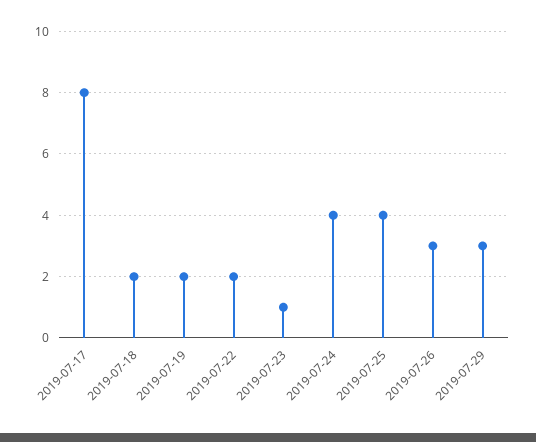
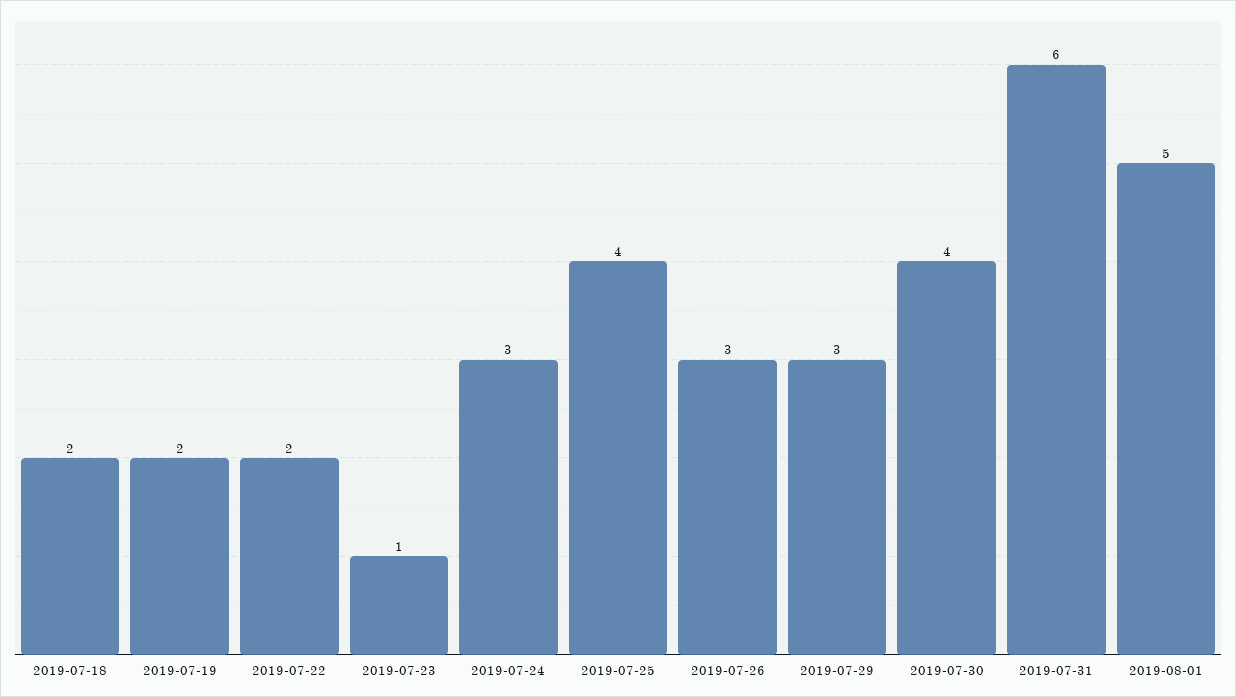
2019-07-17: 8 -> none
2019-07-24: 4 -> 3
2019-07-30: none -> 4
2019-07-31: none -> 6
2019-08-01: none -> 5

